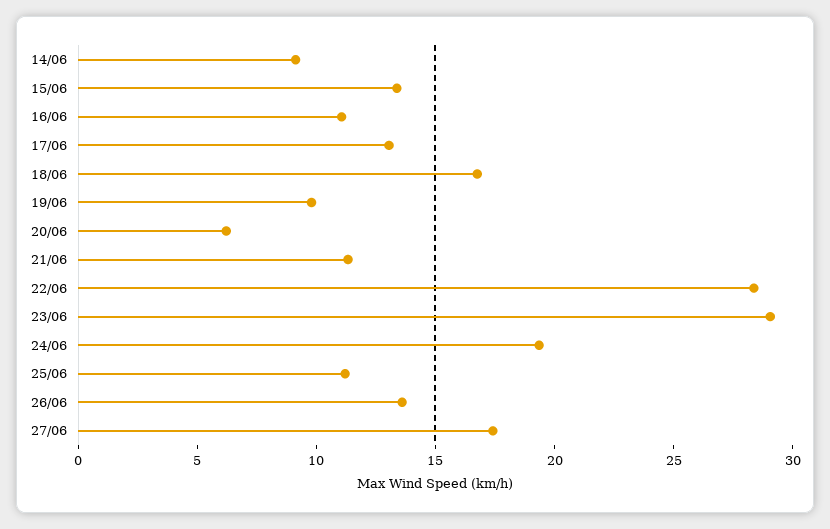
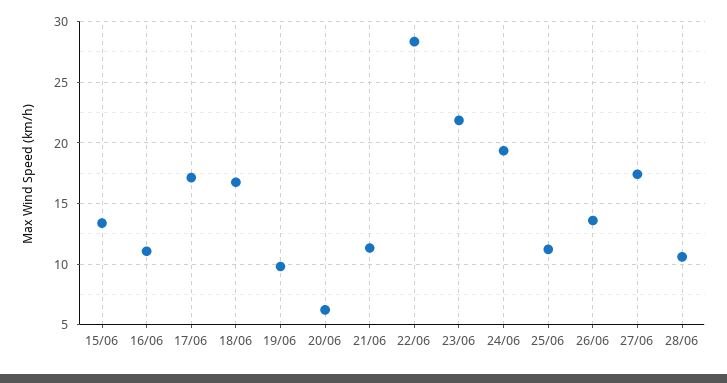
14/06: 9 -> none
17/06: 13 -> 17
23/06: 29 -> 22
28/06: none -> 10.5

